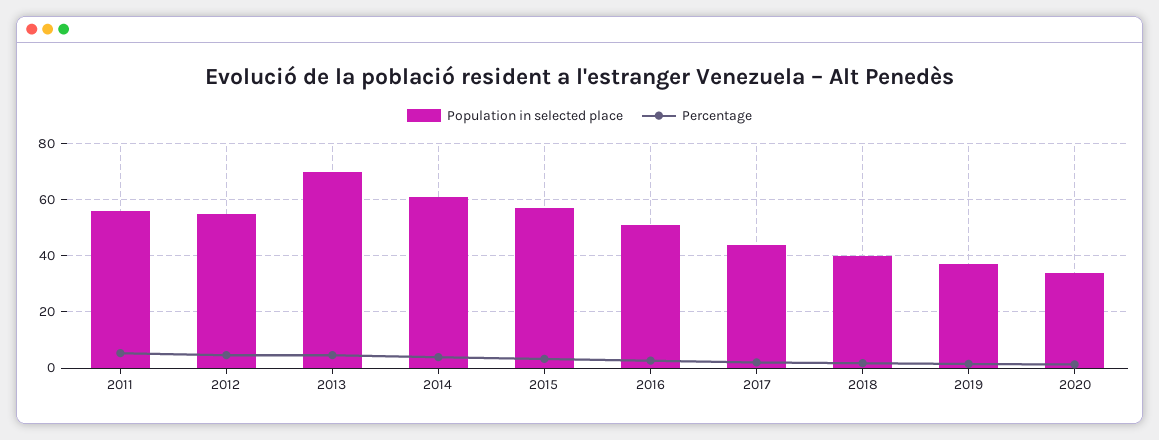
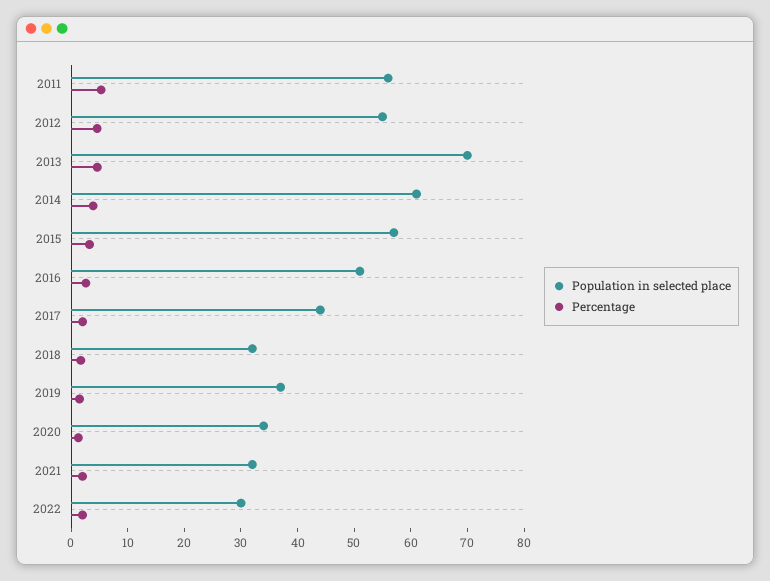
Population in selected place, 2018: 40 -> 32
Population in selected place, 2021: none -> 32
Percentage, 2021: none -> 2
Population in selected place, 2022: none -> 30
Percentage, 2022: none -> 2

